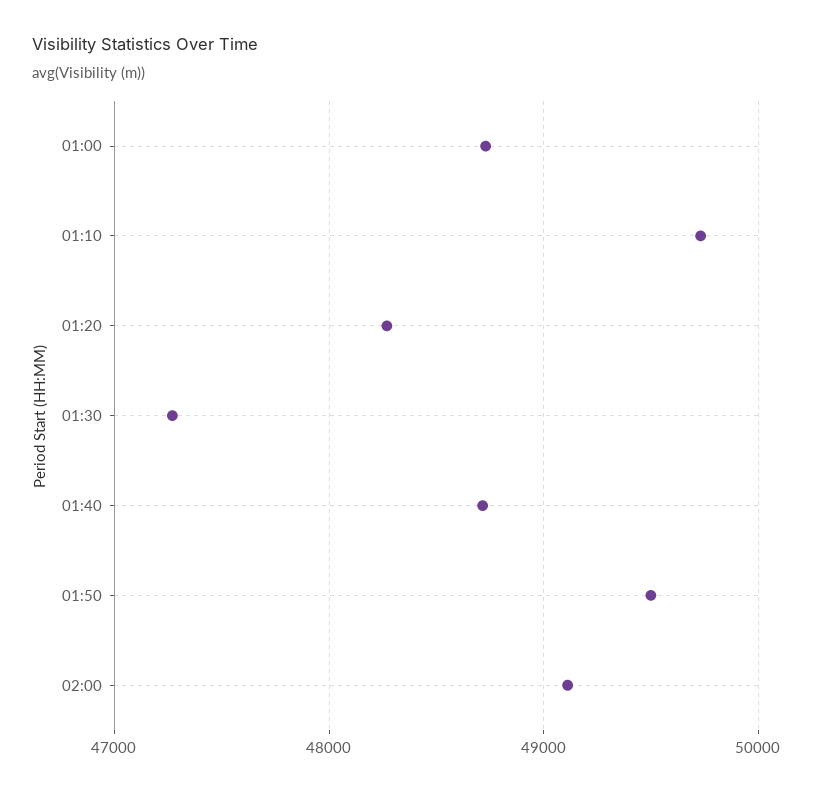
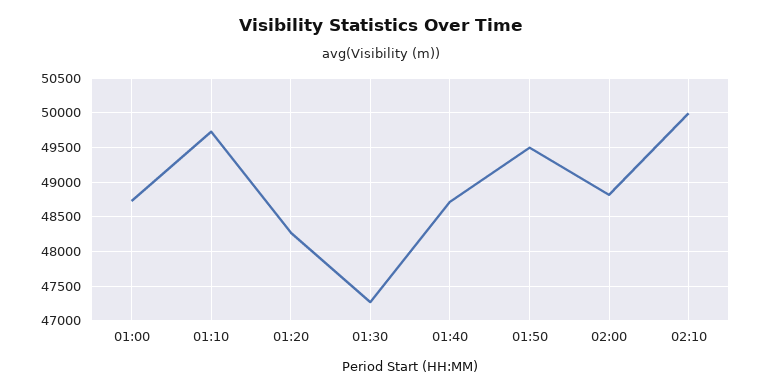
02:00: 49100 -> 48800
02:10: none -> 50000

